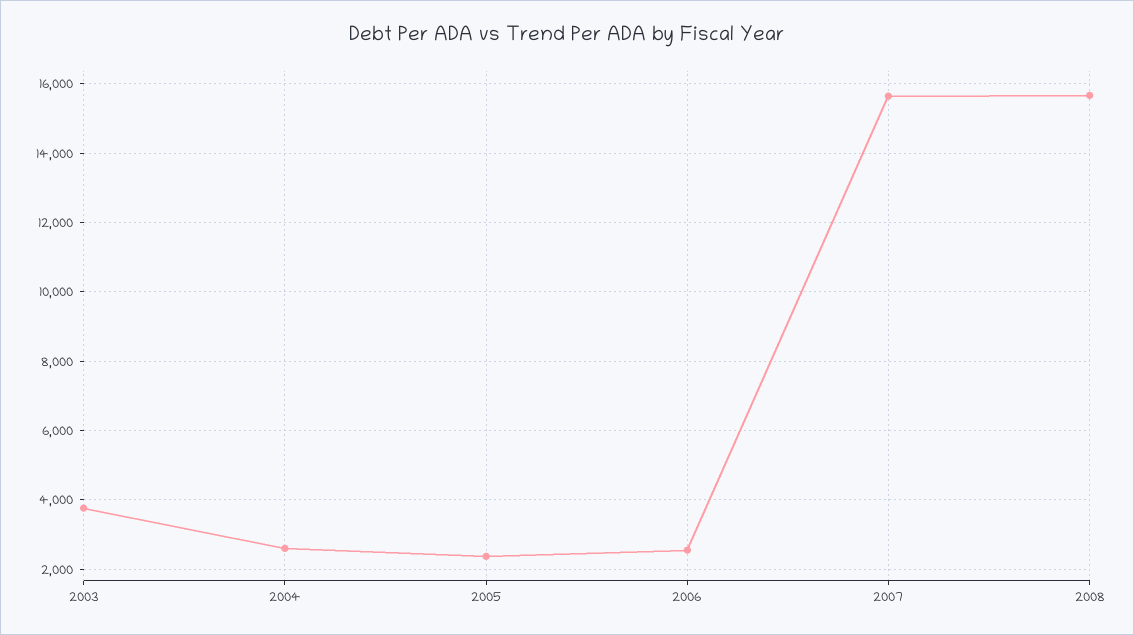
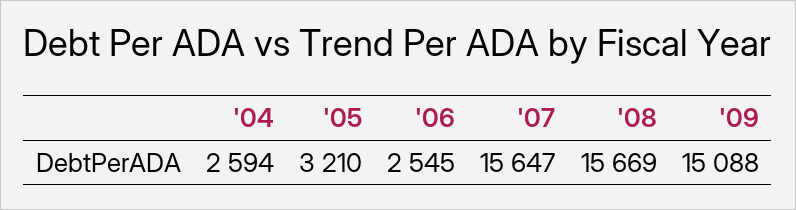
2003: 3800 -> none
2005: 2400 -> 3210
'09: none -> 15088

